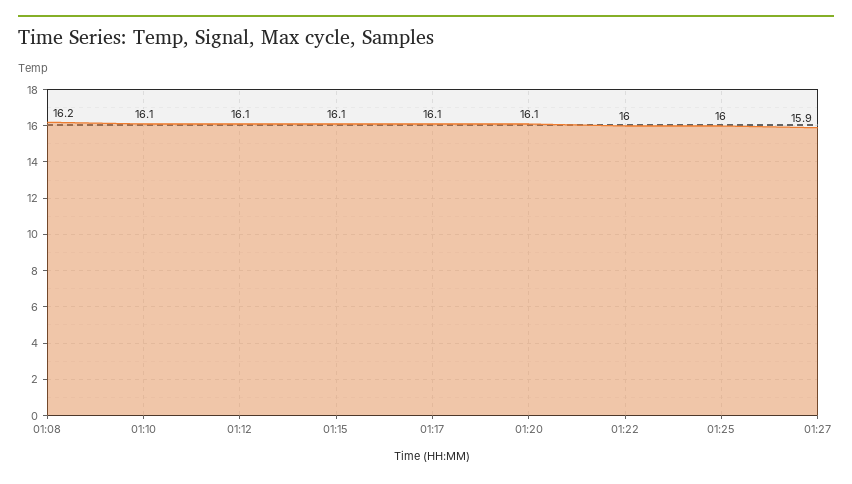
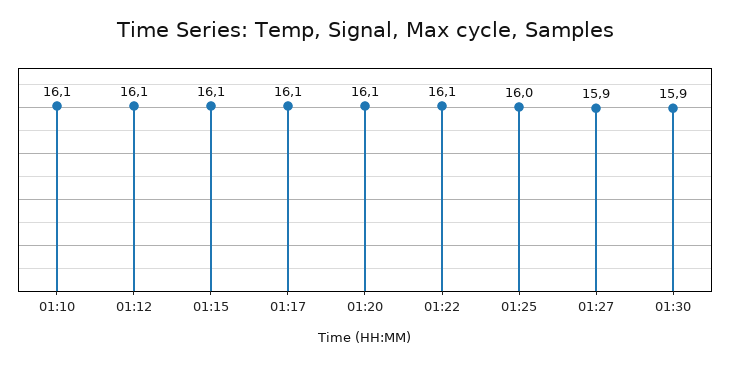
01:08: 16.2 -> none
01:22: 16 -> 16.1
01:30: none -> 15.9

